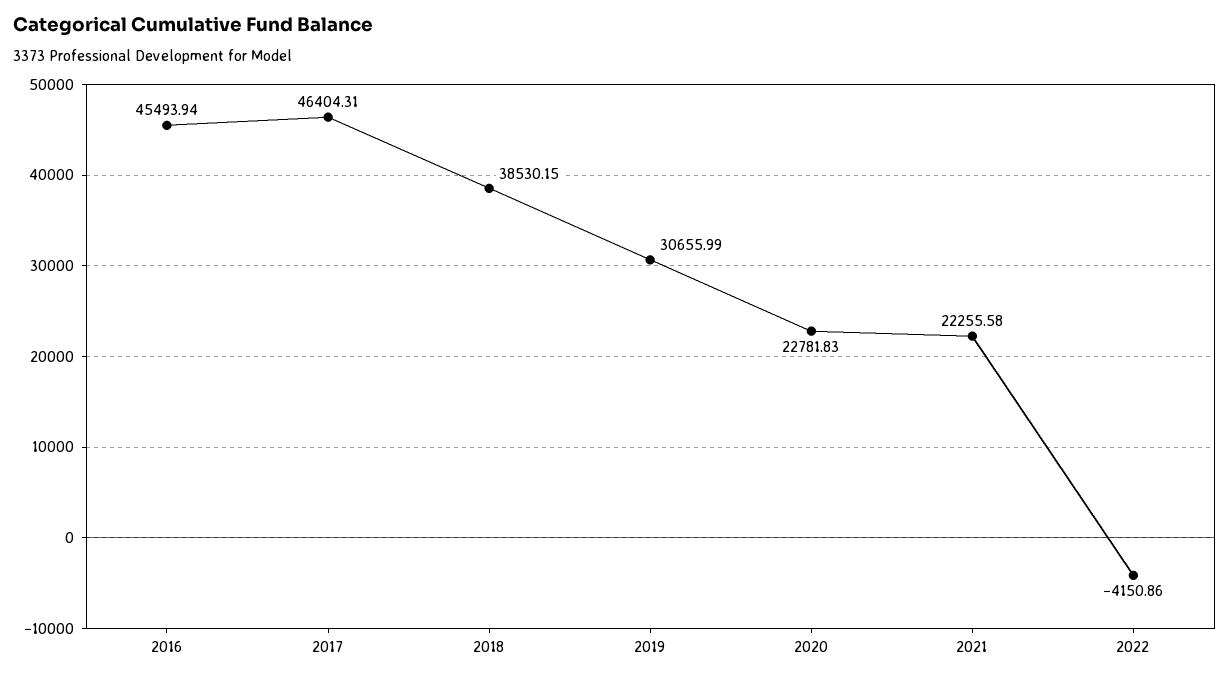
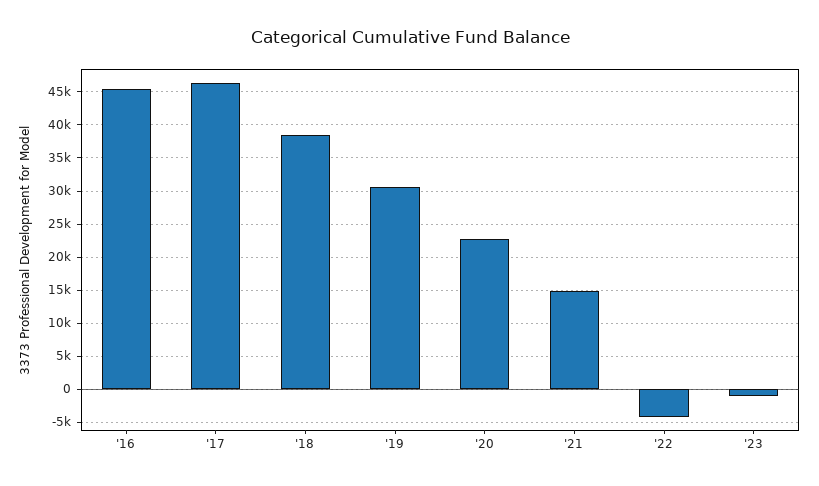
2021: 22255.58 -> 15000
'23: none -> -1000

